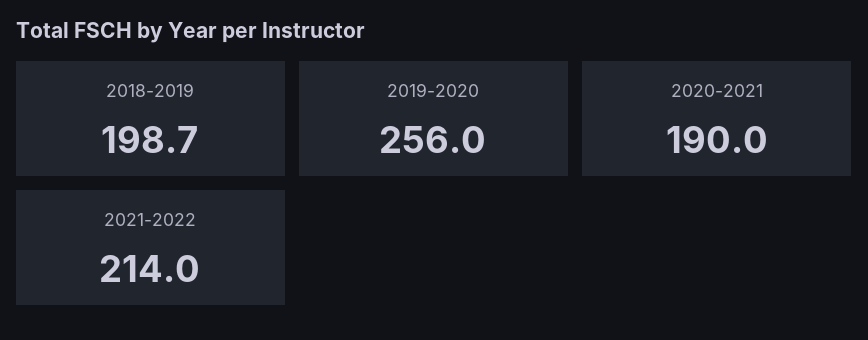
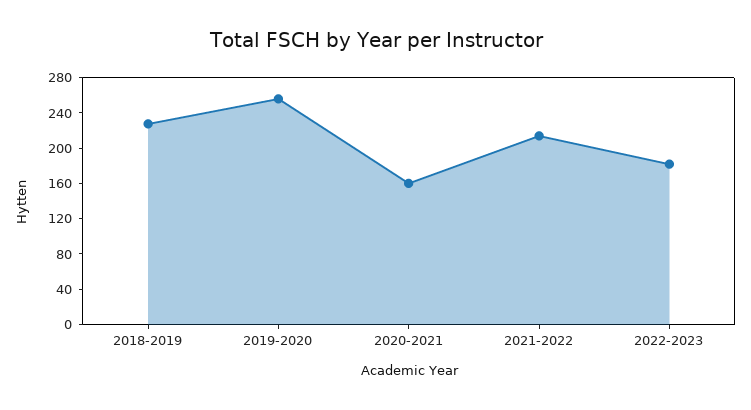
2018-2019: 198.7 -> 230
2020-2021: 190 -> 160
2022-2023: none -> 180

